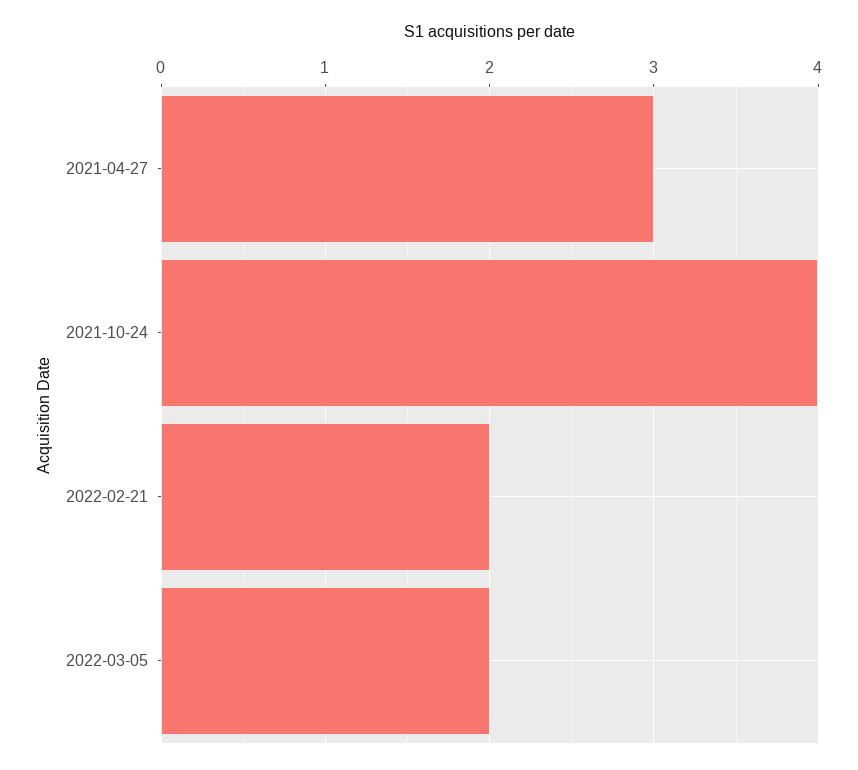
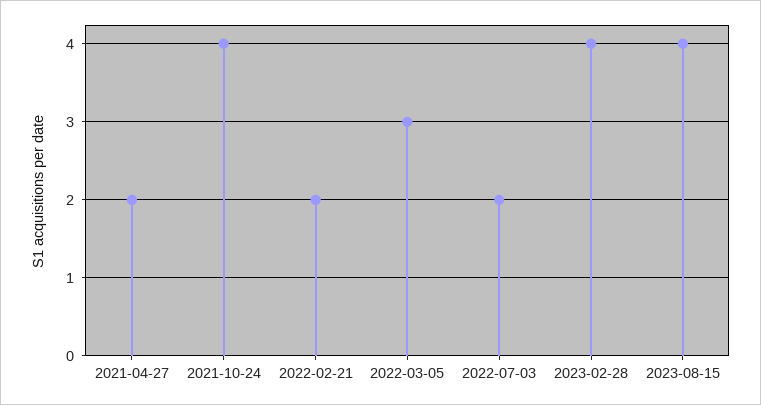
2021-04-27: 3 -> 2
2022-03-05: 2 -> 3
2022-07-03: none -> 2
2023-02-28: none -> 4
2023-08-15: none -> 4

